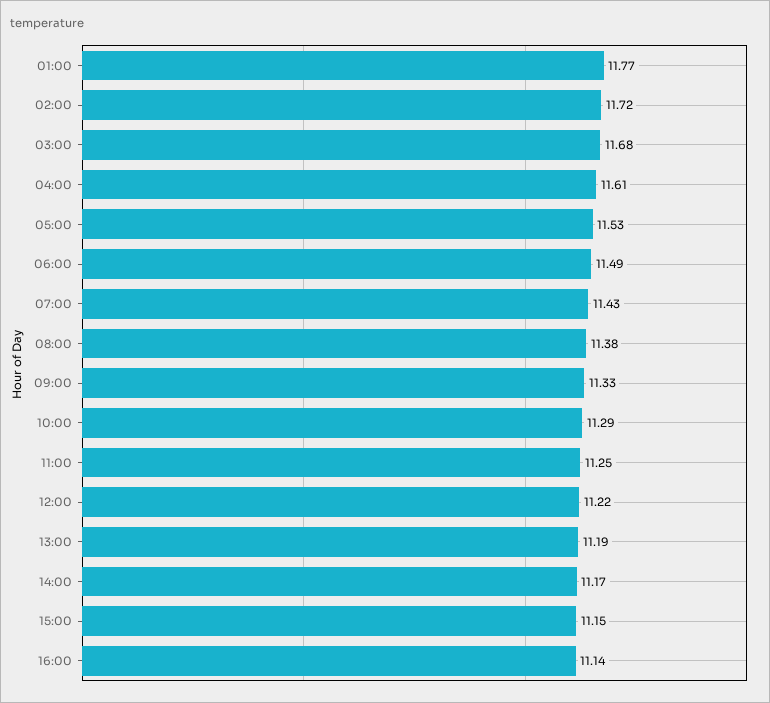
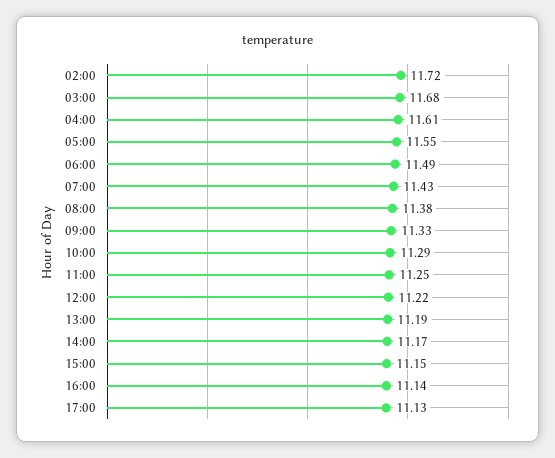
01:00: 11.77 -> none
05:00: 11.53 -> 11.55
17:00: none -> 11.13

